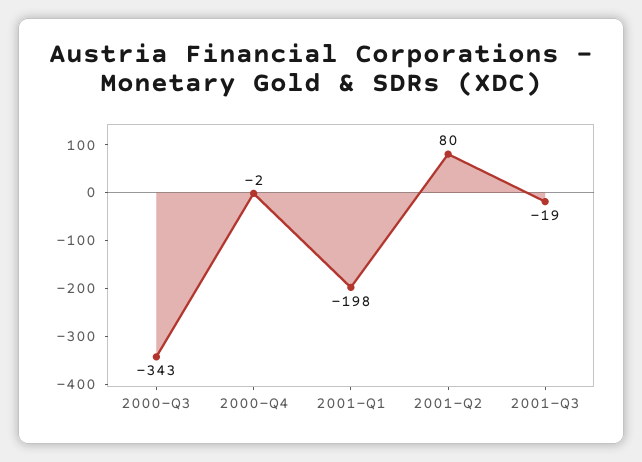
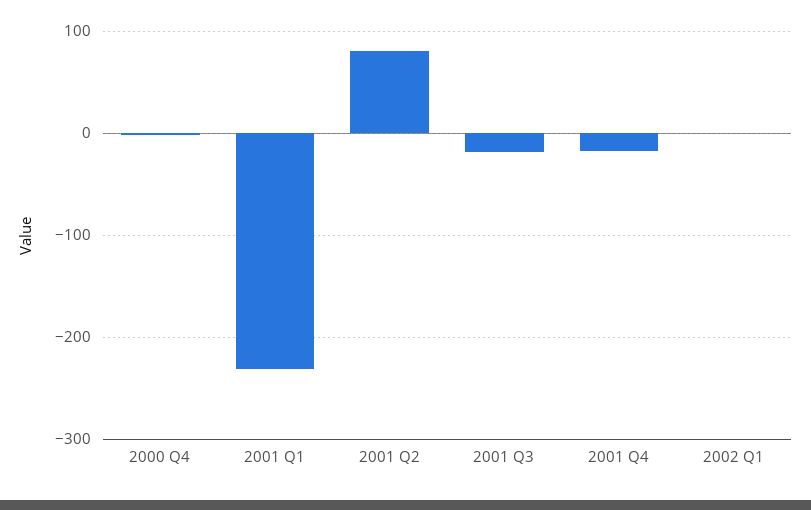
2000-Q3: -343 -> none
2001-Q1: -198 -> -230
2001 Q4: none -> -20
2002 Q1: none -> 0

